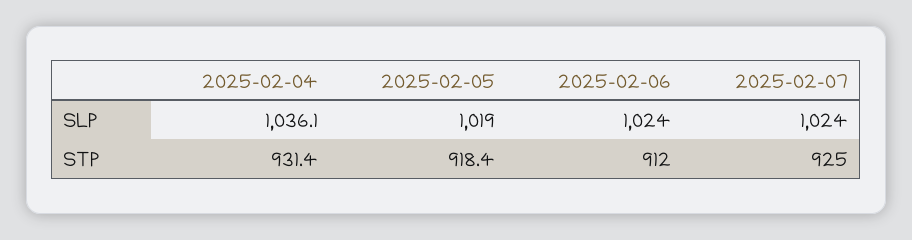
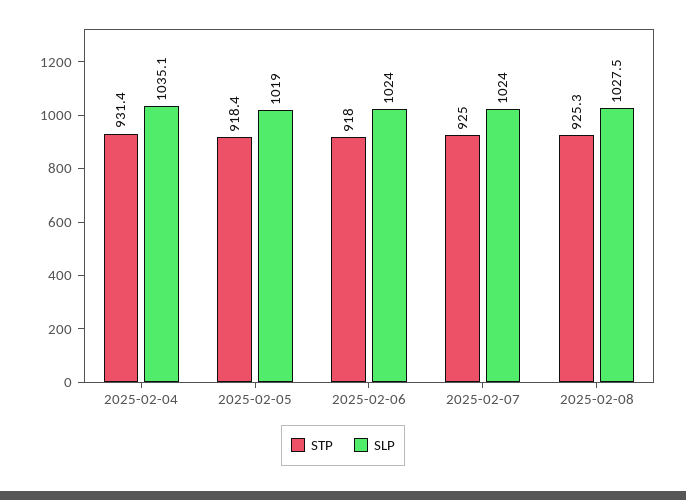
SLP, 2025-02-04: 1036.1 -> 1035.1
STP, 2025-02-06: 912 -> 918
STP, 2025-02-08: none -> 925.3
SLP, 2025-02-08: none -> 1027.5

